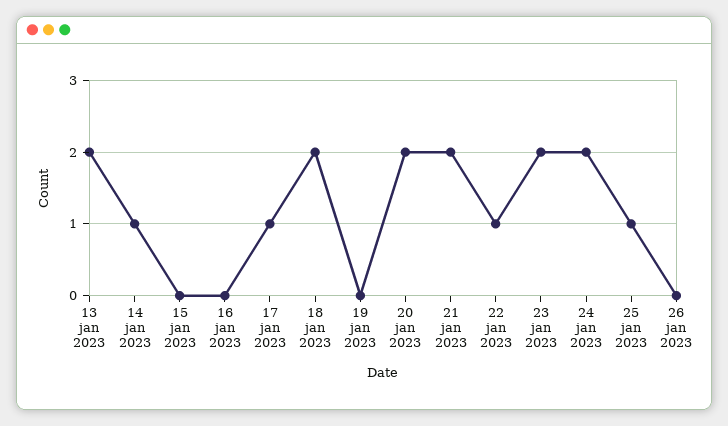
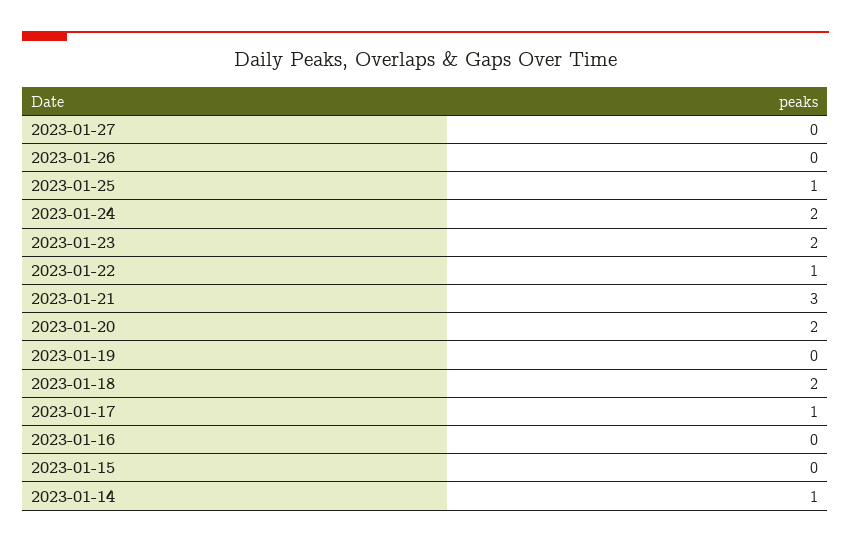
13 jan 2023: 2 -> none
21 jan 2023: 2 -> 3
2023-01-27: none -> 0

